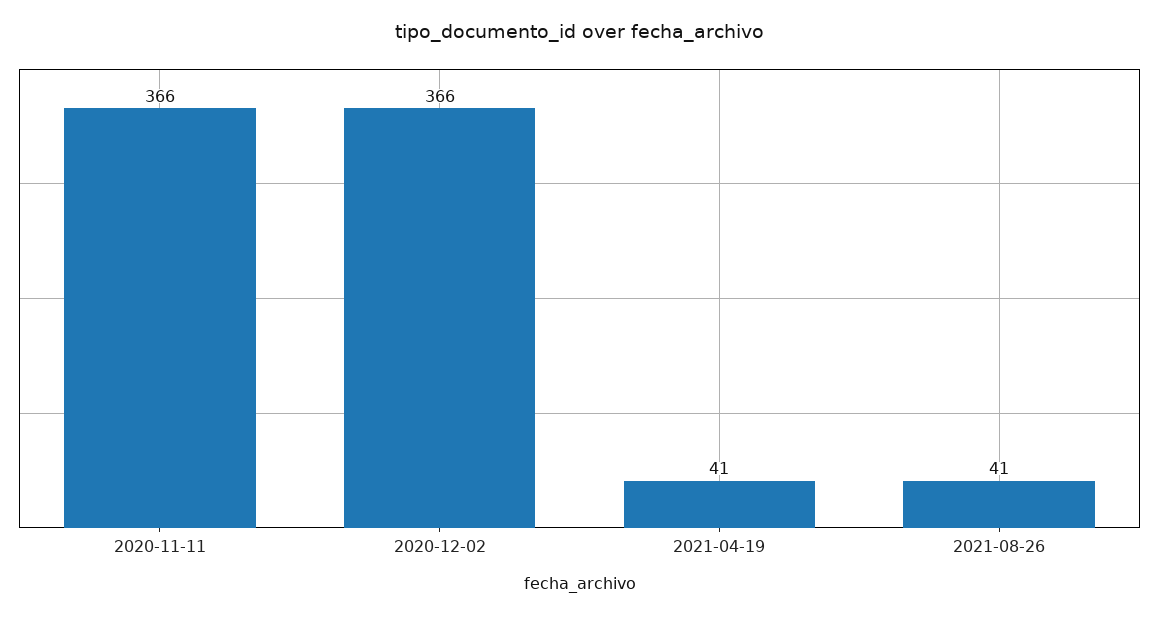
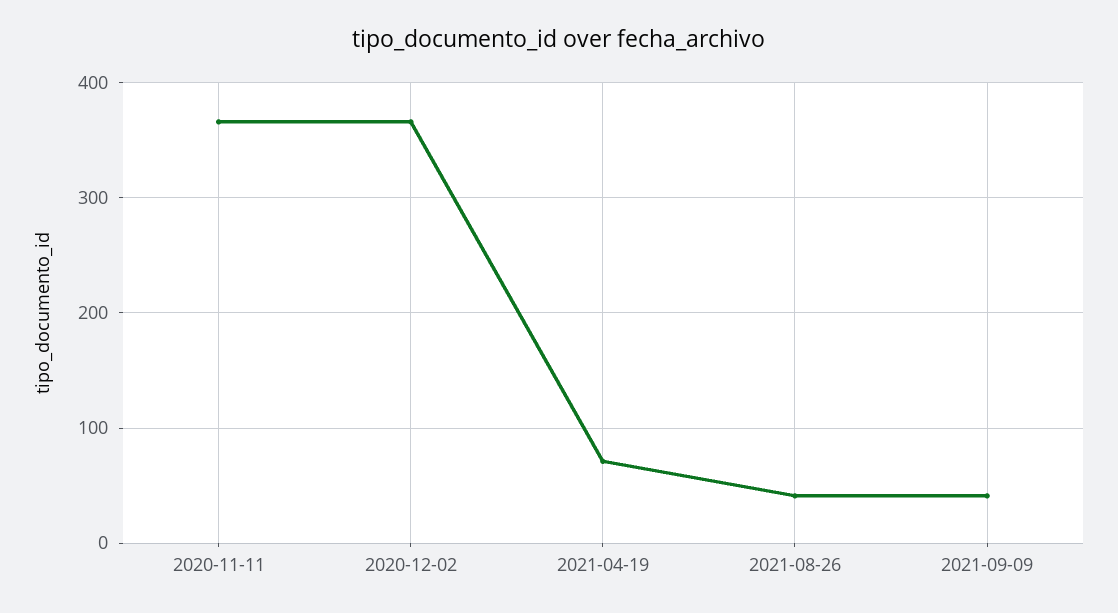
2021-04-19: 41 -> 70
2021-09-09: none -> 40

